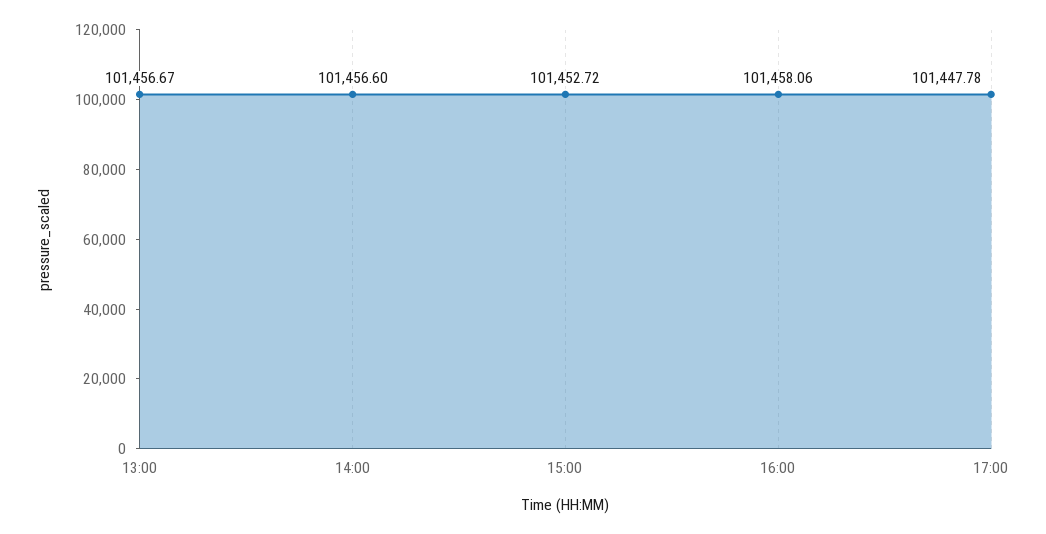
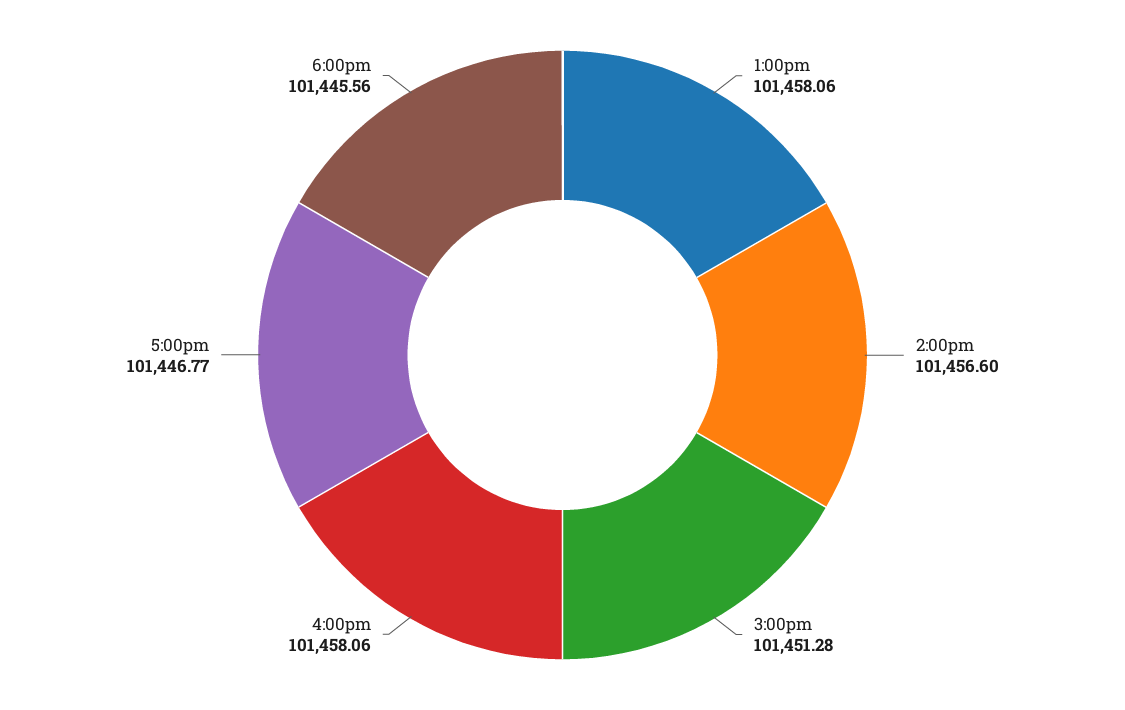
13:00: 101456.67 -> 101458.06
15:00: 101452.72 -> 101451.28
17:00: 101447.78 -> 101446.77
6:00pm: none -> 101445.56

